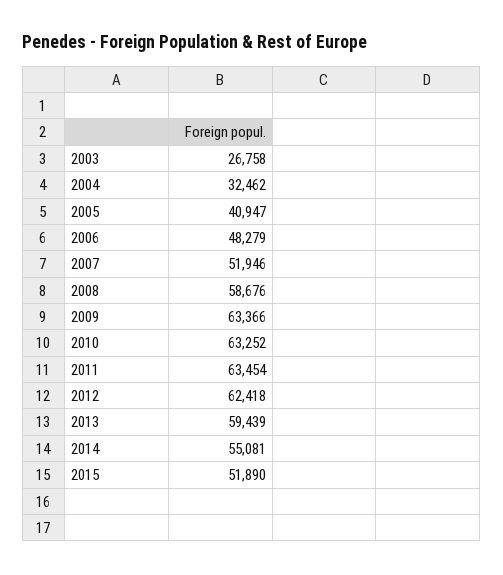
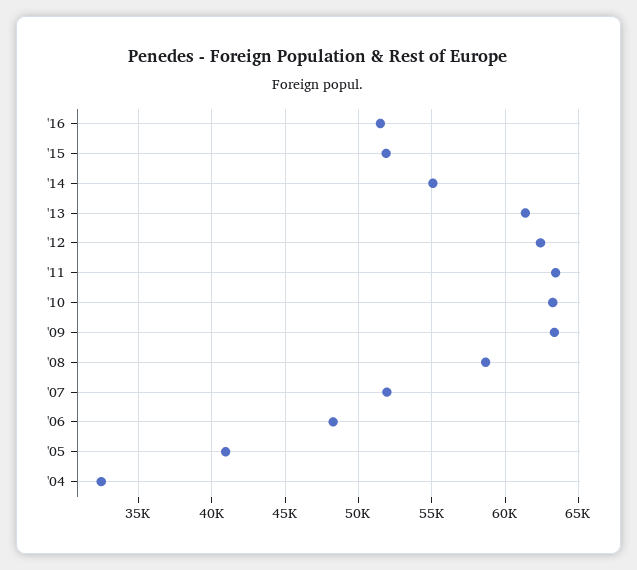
2003: 26758 -> none
2013: 59439 -> 61500
'16: none -> 51500

